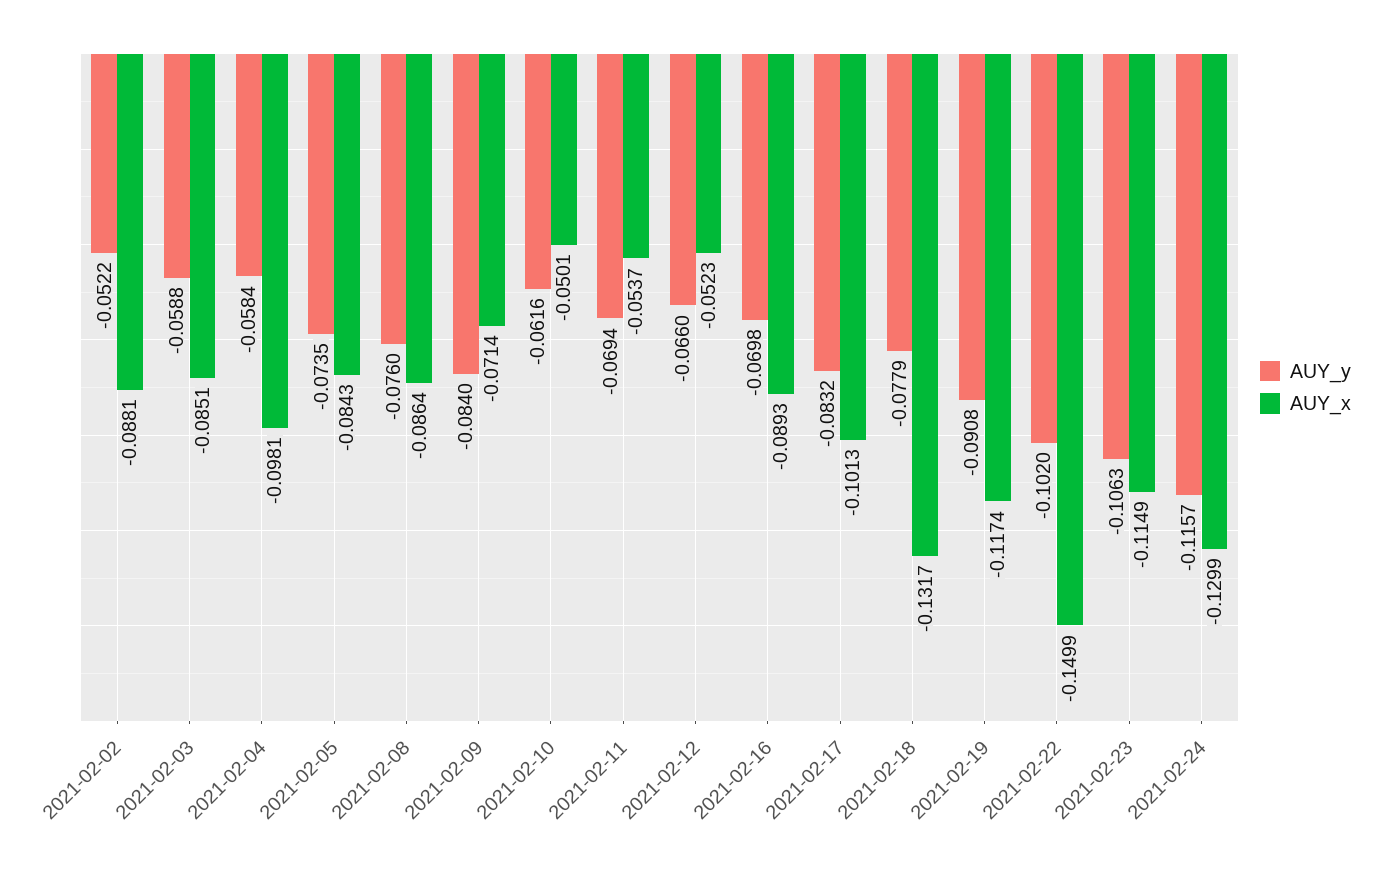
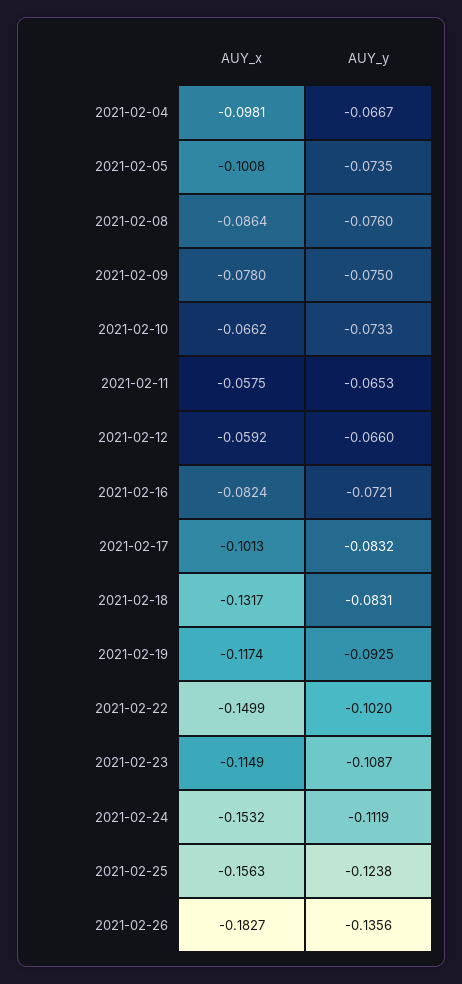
AUY_y, 2021-02-02: -0.0522 -> none
AUY_x, 2021-02-02: -0.0881 -> none
AUY_y, 2021-02-03: -0.0588 -> none
AUY_x, 2021-02-03: -0.0851 -> none
AUY_y, 2021-02-04: -0.0584 -> -0.0667
AUY_x, 2021-02-05: -0.0843 -> -0.1008
AUY_y, 2021-02-09: -0.084 -> -0.075
AUY_x, 2021-02-09: -0.0714 -> -0.078
AUY_y, 2021-02-10: -0.0616 -> -0.0733
AUY_x, 2021-02-10: -0.0501 -> -0.0662
AUY_y, 2021-02-11: -0.0694 -> -0.0653
AUY_x, 2021-02-11: -0.0537 -> -0.0575
AUY_x, 2021-02-12: -0.0523 -> -0.0592
AUY_y, 2021-02-16: -0.0698 -> -0.0721
AUY_x, 2021-02-16: -0.0893 -> -0.0824
AUY_y, 2021-02-18: -0.0779 -> -0.0831
AUY_y, 2021-02-19: -0.0908 -> -0.0925
AUY_y, 2021-02-23: -0.1063 -> -0.1087
AUY_y, 2021-02-24: -0.1157 -> -0.1119
AUY_x, 2021-02-24: -0.1299 -> -0.1532
AUY_x, 2021-02-25: none -> -0.1563
AUY_y, 2021-02-25: none -> -0.1238
AUY_x, 2021-02-26: none -> -0.1827
AUY_y, 2021-02-26: none -> -0.1356

